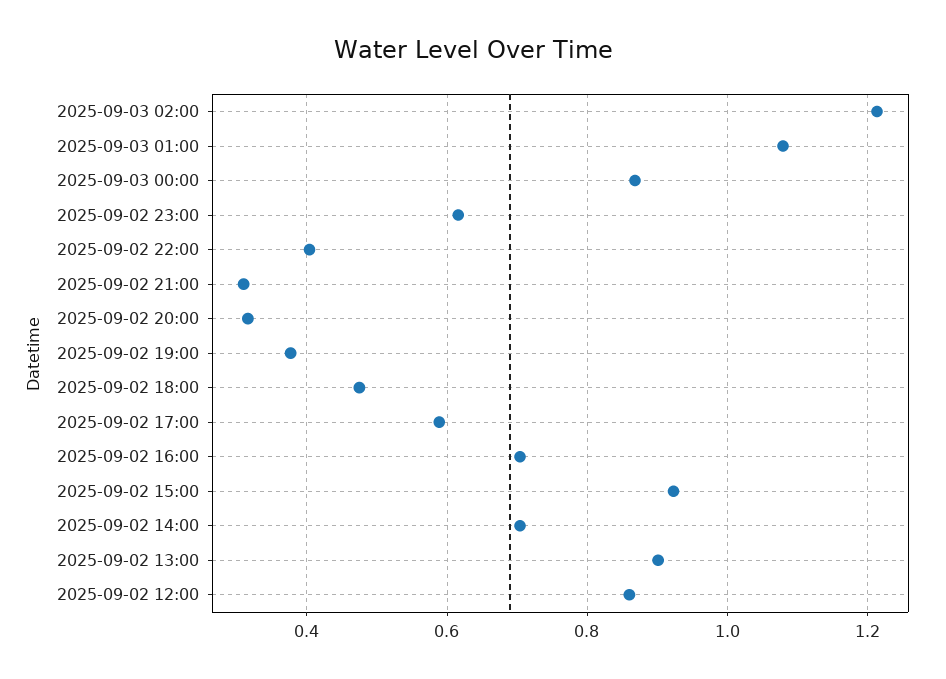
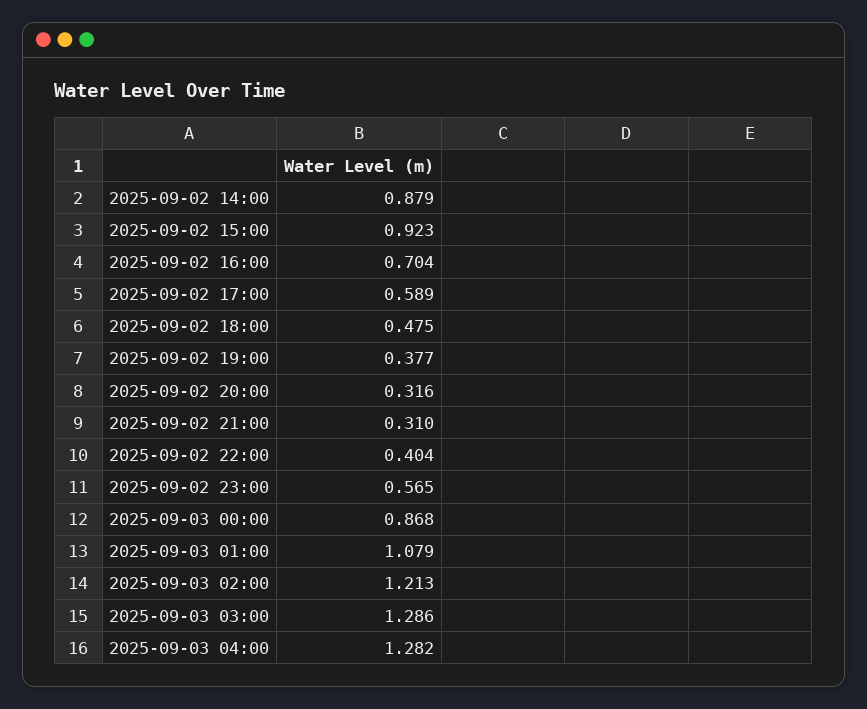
2025-09-02 23:00: 0.62 -> 0.565
2025-09-02 14:00: 0.7 -> 0.879
2025-09-02 13:00: 0.9 -> none
2025-09-02 12:00: 0.86 -> none
2025-09-03 03:00: none -> 1.286
2025-09-03 04:00: none -> 1.282

